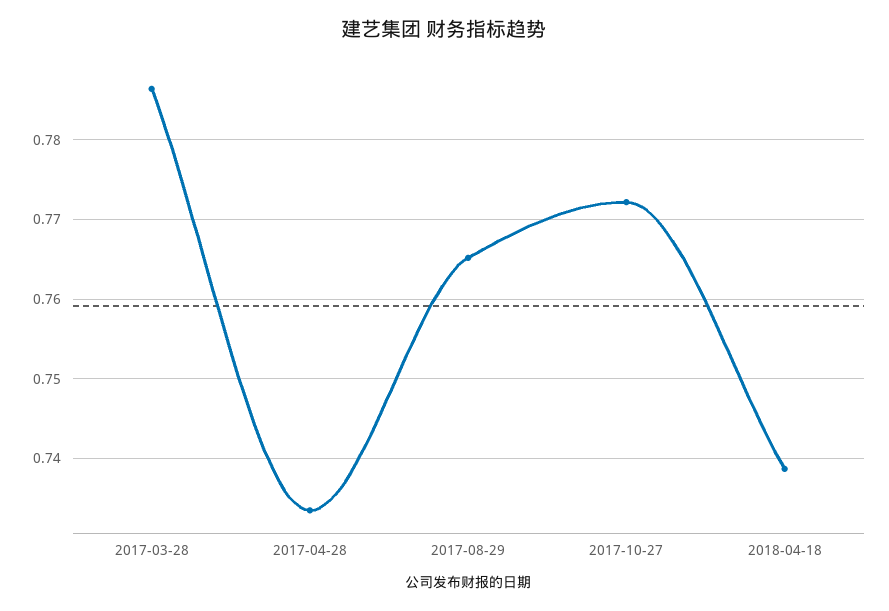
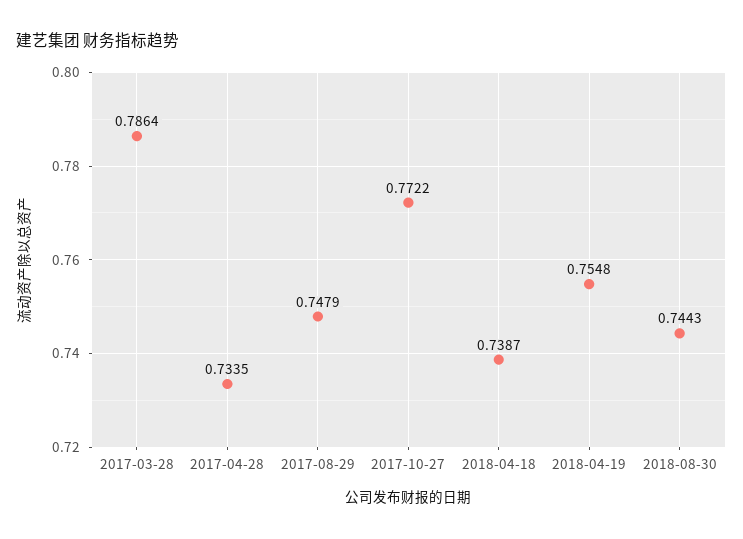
2017-08-29: 0.765 -> 0.7479
2018-04-19: none -> 0.7548
2018-08-30: none -> 0.7443

